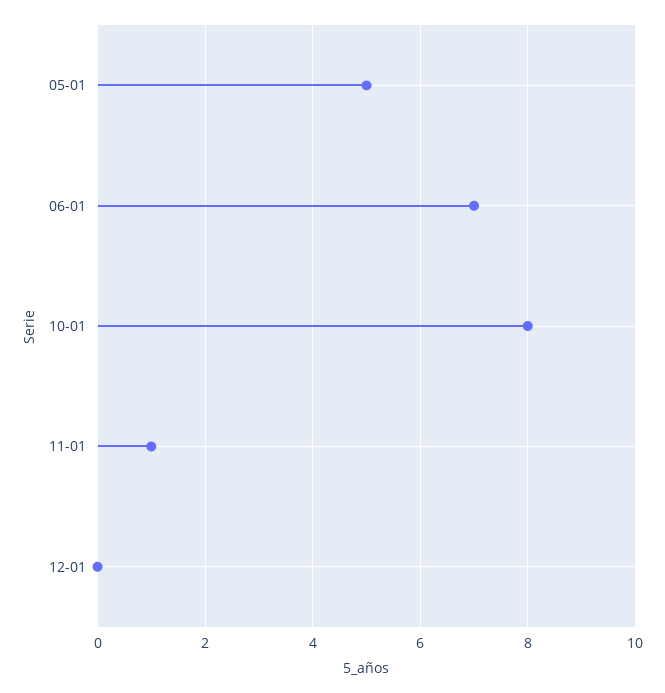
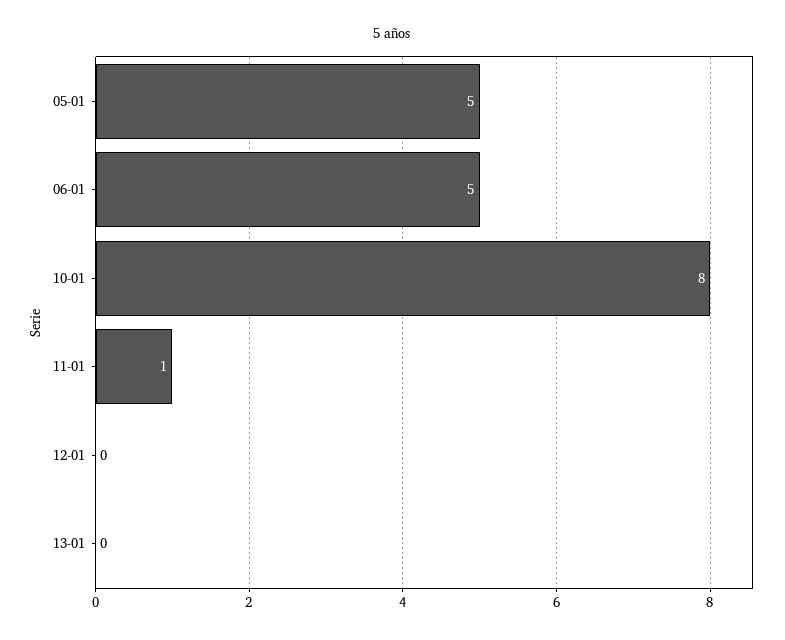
06-01: 7 -> 5
13-01: none -> 0

